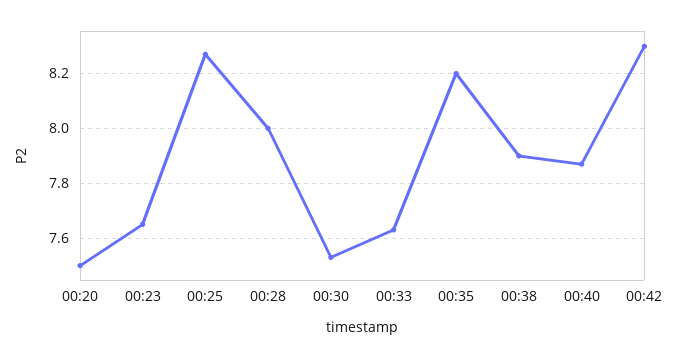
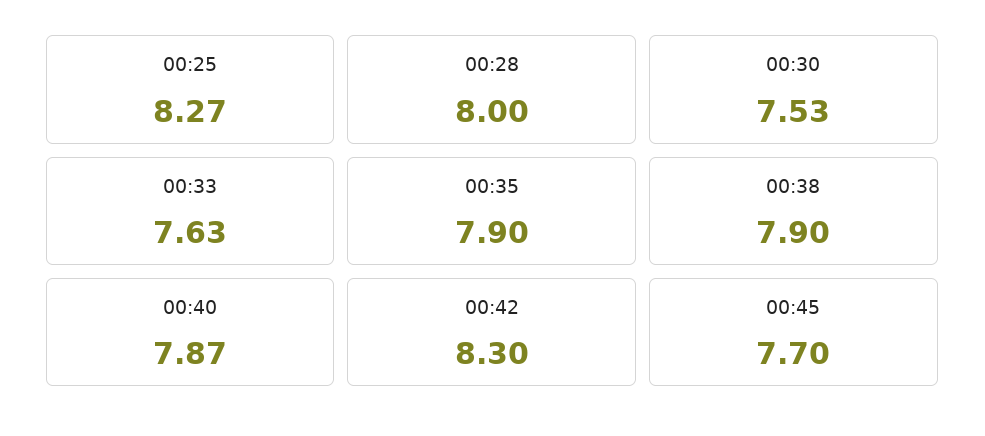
00:20: 7.5 -> none
00:23: 7.65 -> none
00:35: 8.2 -> 7.9
00:45: none -> 7.7

